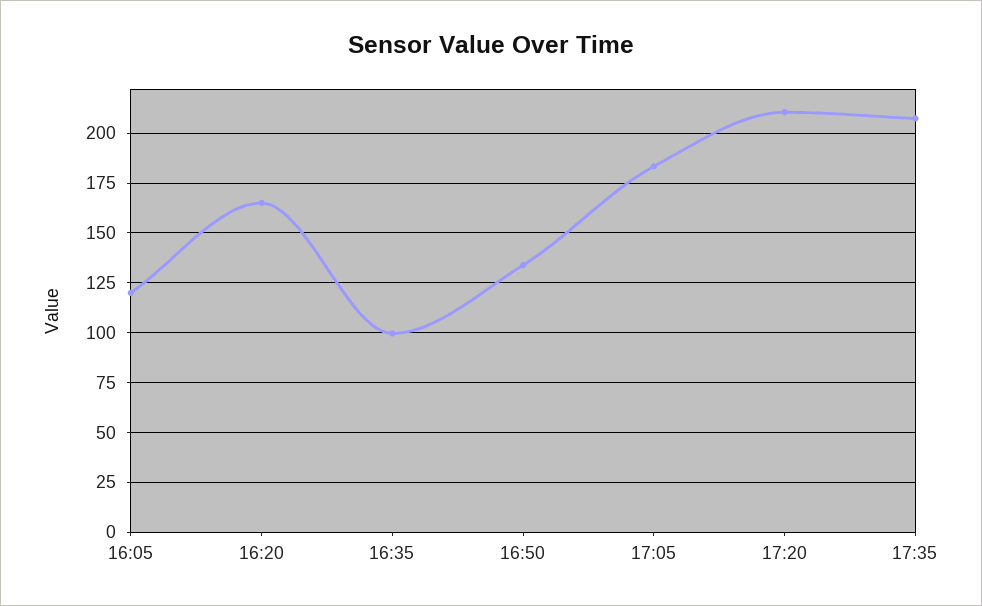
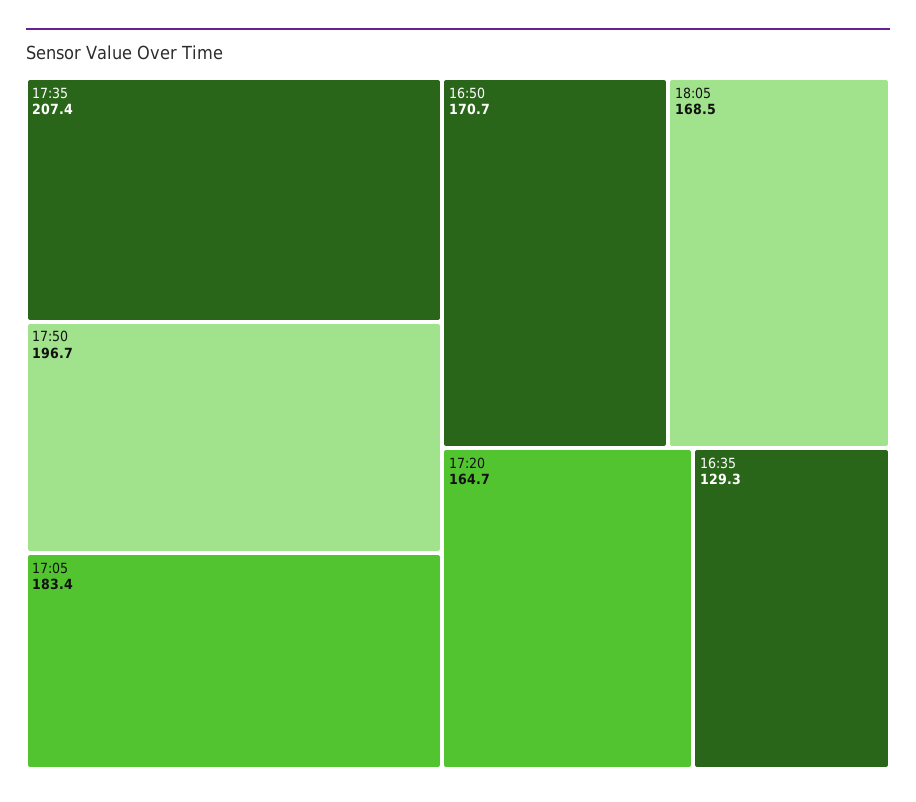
16:05: 120 -> none
16:20: 165 -> none
16:35: 100 -> 129.3
16:50: 135 -> 170.7
17:20: 210 -> 164.7
17:50: none -> 196.7
18:05: none -> 168.5

